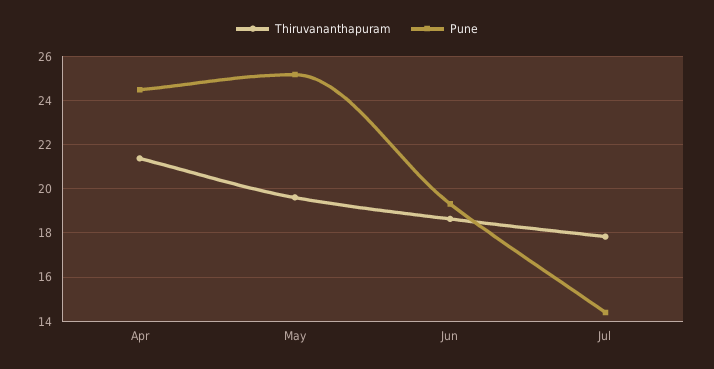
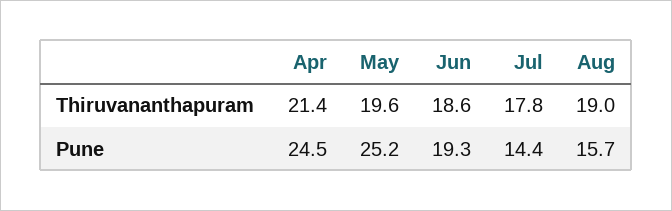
Thiruvananthapuram, Aug: none -> 19
Pune, Aug: none -> 15.7

